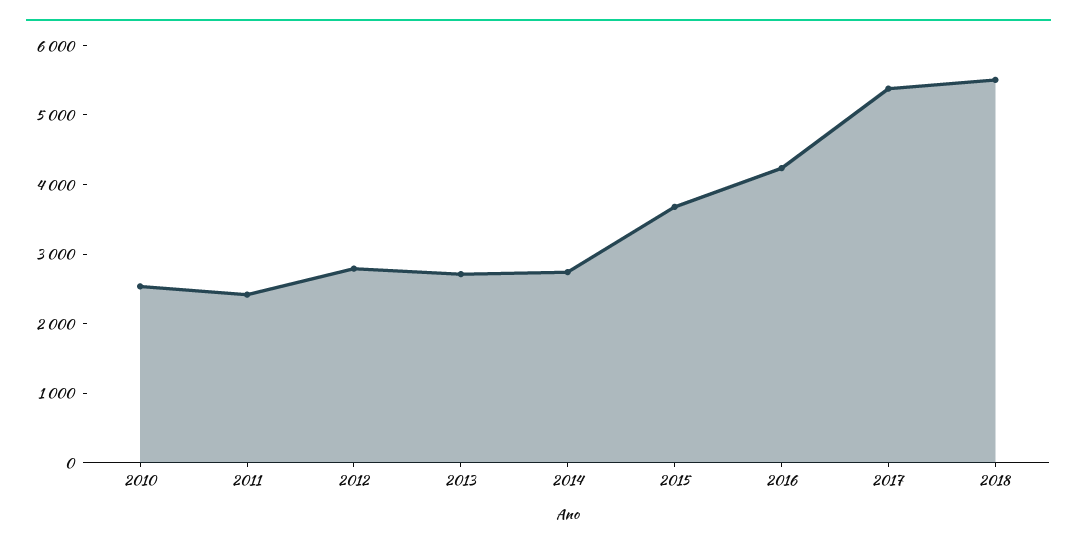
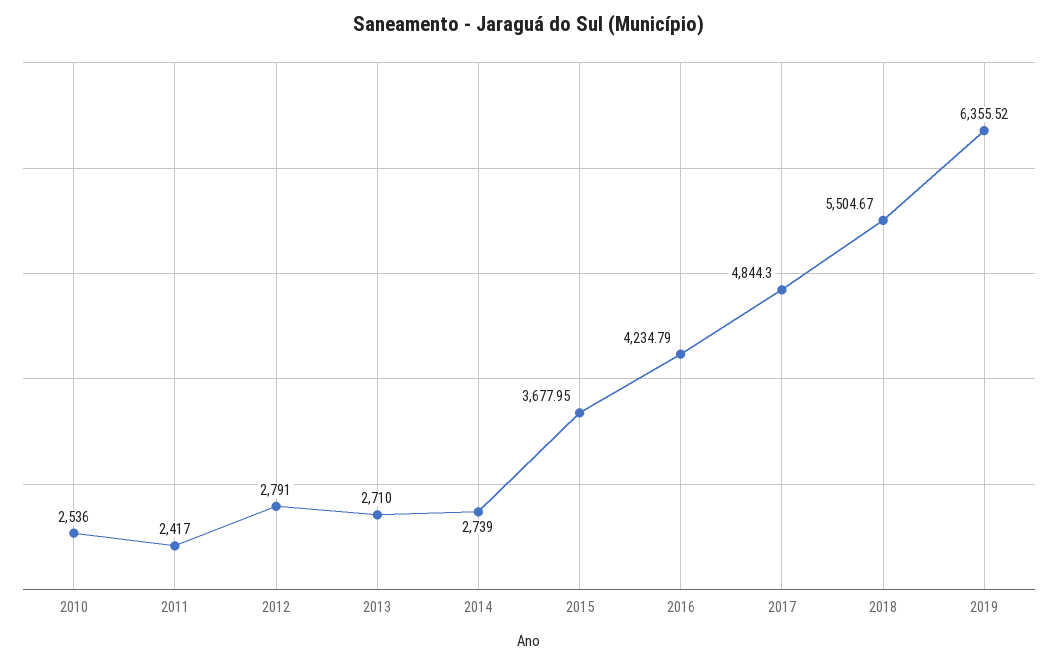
2017: 5400 -> 4844.3
2019: none -> 6355.52

